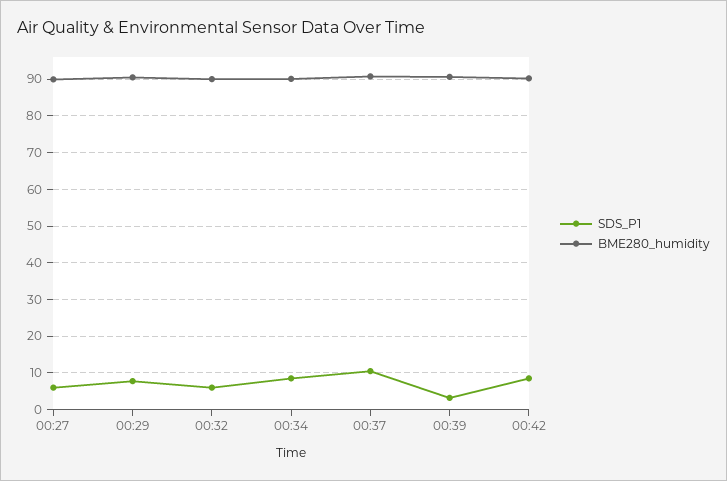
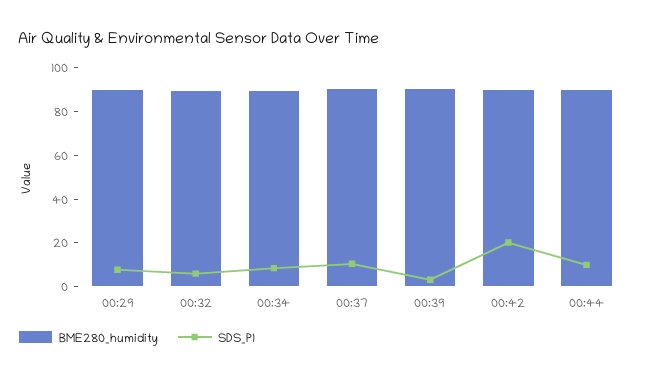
SDS_P1, 00:27: 6 -> none
BME280_humidity, 00:27: 90 -> none
SDS_P1, 00:42: 8 -> 20
BME280_humidity, 00:44: none -> 90
SDS_P1, 00:44: none -> 10

